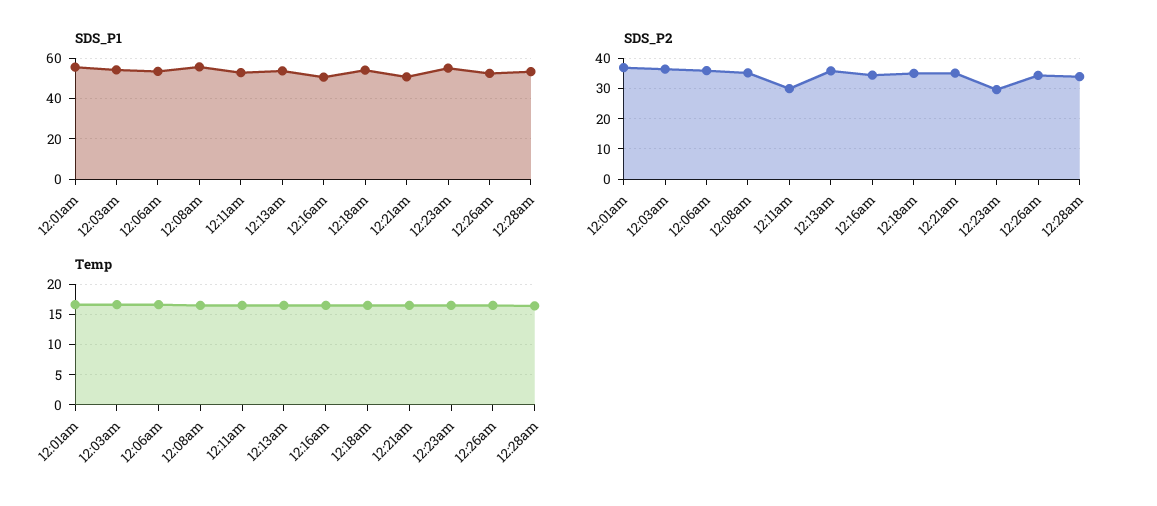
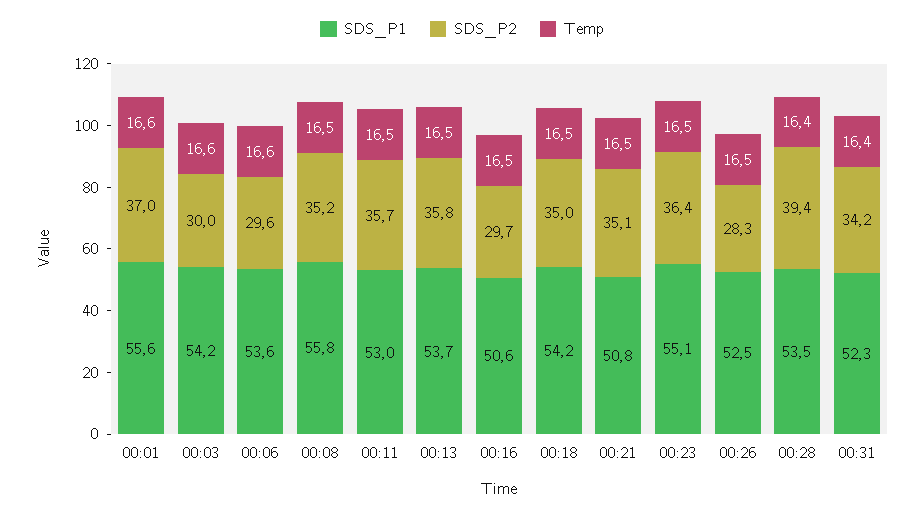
SDS_P2, 12:03am: 36 -> 30
SDS_P2, 12:06am: 36 -> 29.6
SDS_P2, 12:11am: 30 -> 35.7
SDS_P2, 12:16am: 34 -> 29.7
SDS_P2, 12:23am: 30 -> 36.4
SDS_P2, 12:26am: 34 -> 28.3
SDS_P2, 12:28am: 34 -> 39.4
SDS_P1, 00:31: none -> 52.3
SDS_P2, 00:31: none -> 34.2
Temp, 00:31: none -> 16.4

